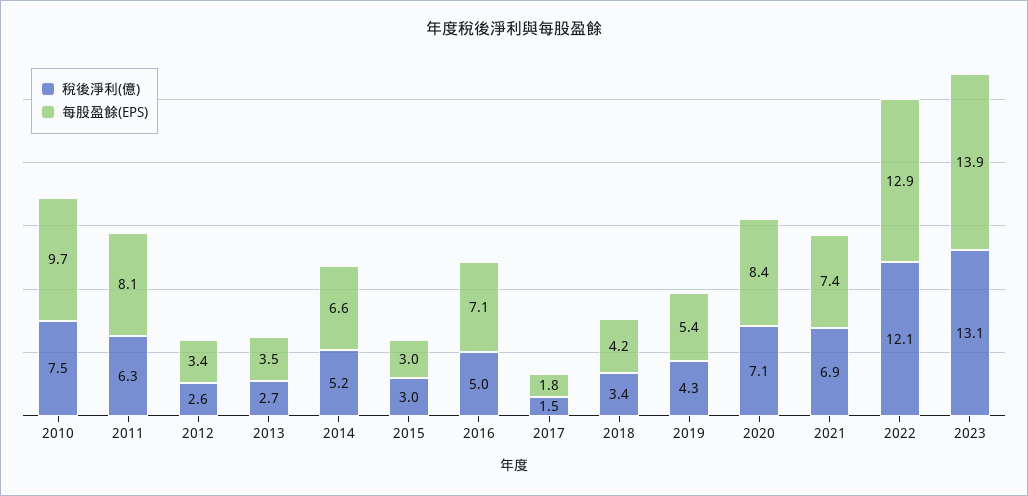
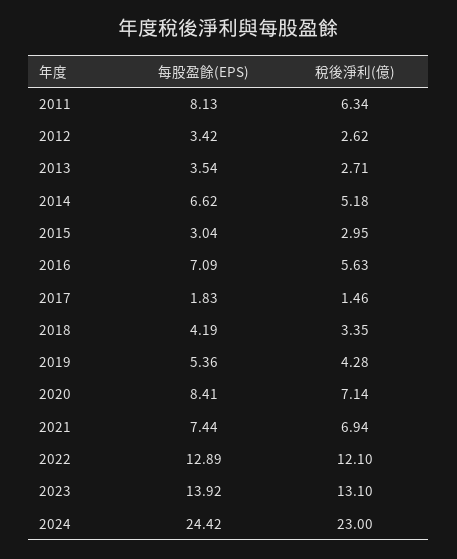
稅後淨利(億), 2010: 7.5 -> none
每股盈餘(EPS), 2010: 9.7 -> none
稅後淨利(億), 2016: 5 -> 5.63
每股盈餘(EPS), 2024: none -> 24.42
稅後淨利(億), 2024: none -> 23

